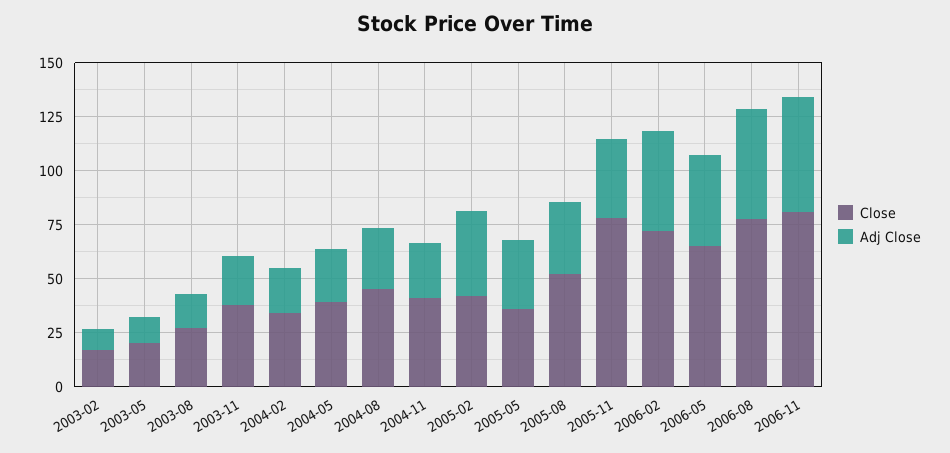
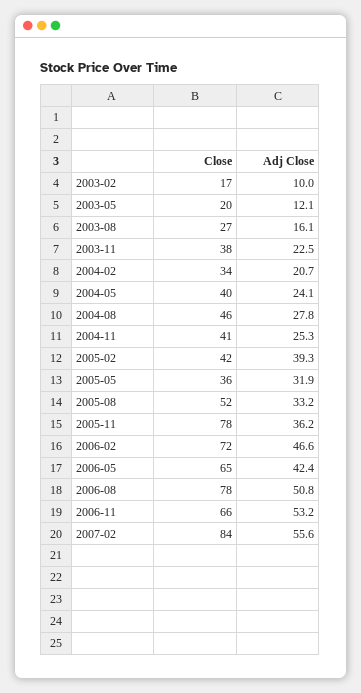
Close, 2006-11: 80 -> 66
Close, 2007-02: none -> 84
Adj Close, 2007-02: none -> 55.6

